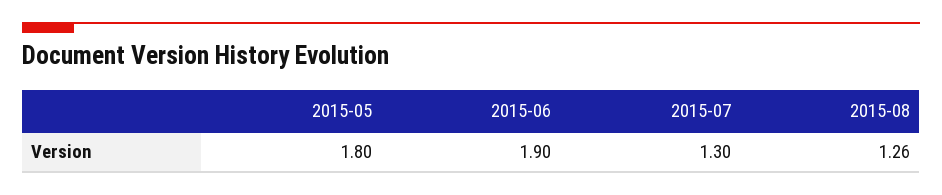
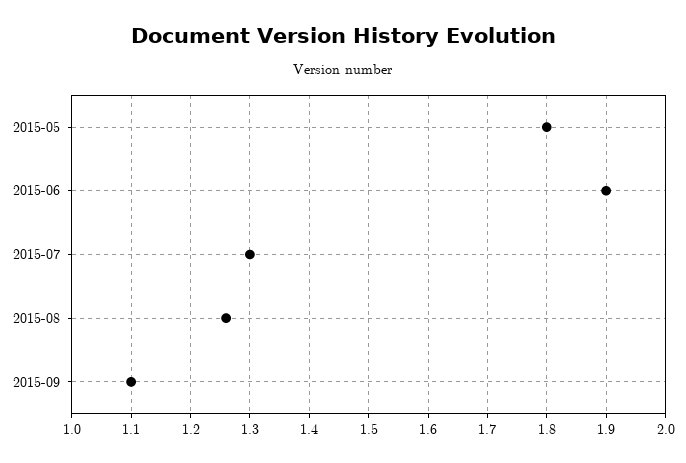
2015-09: none -> 1.1

